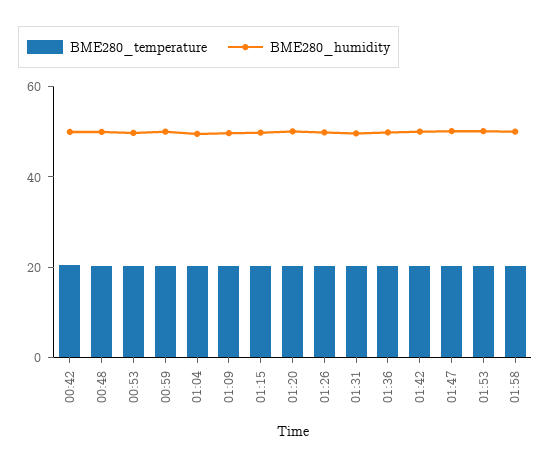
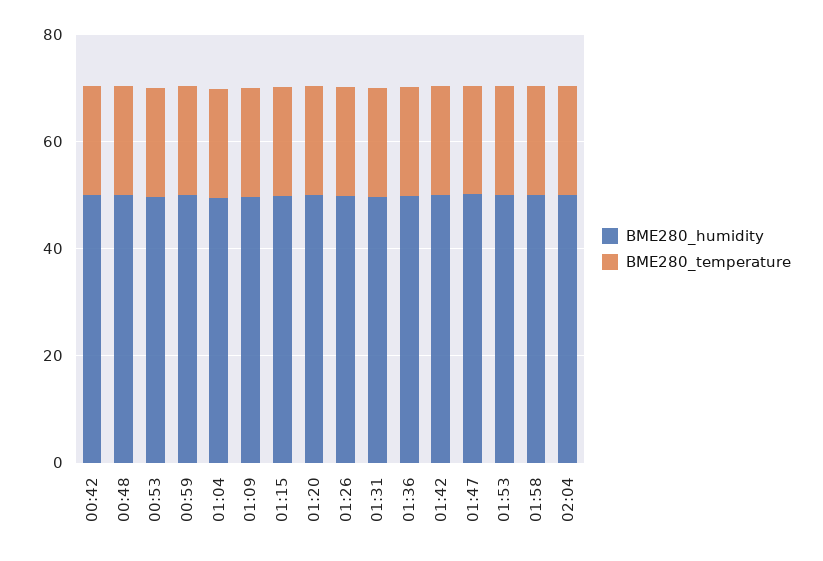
BME280_humidity, 02:04: none -> 50
BME280_temperature, 02:04: none -> 20

